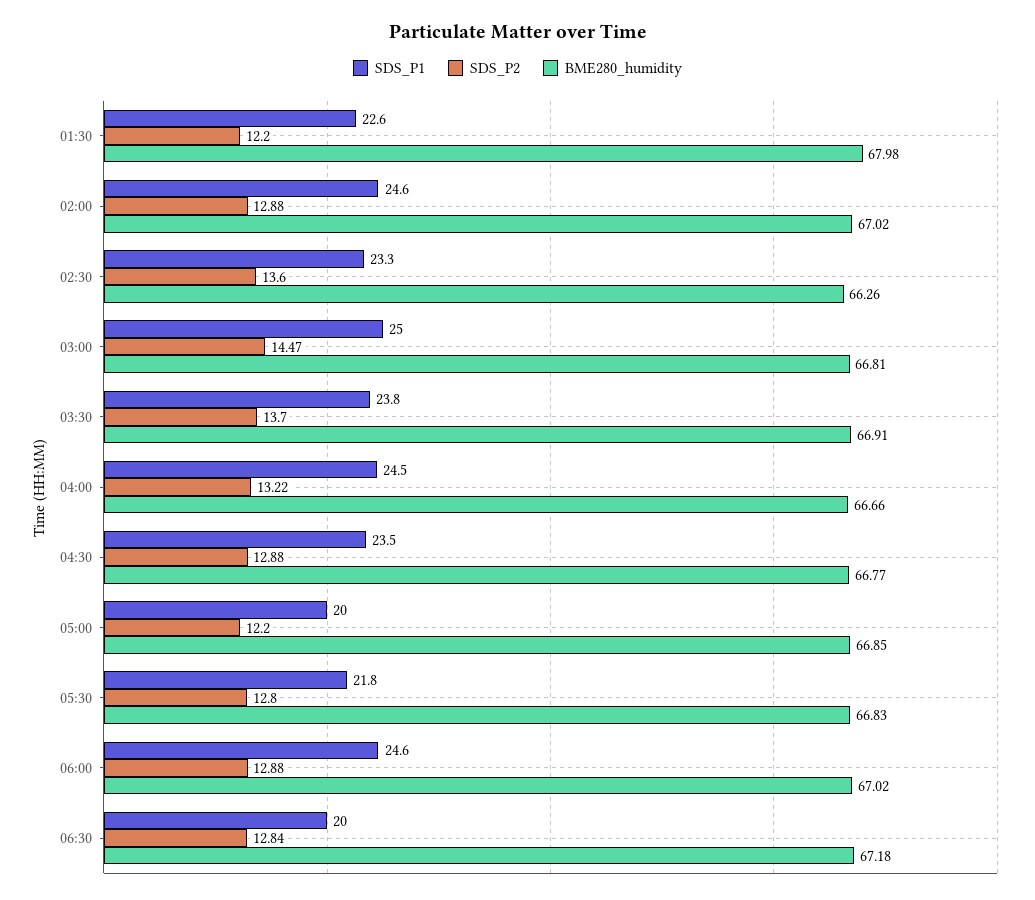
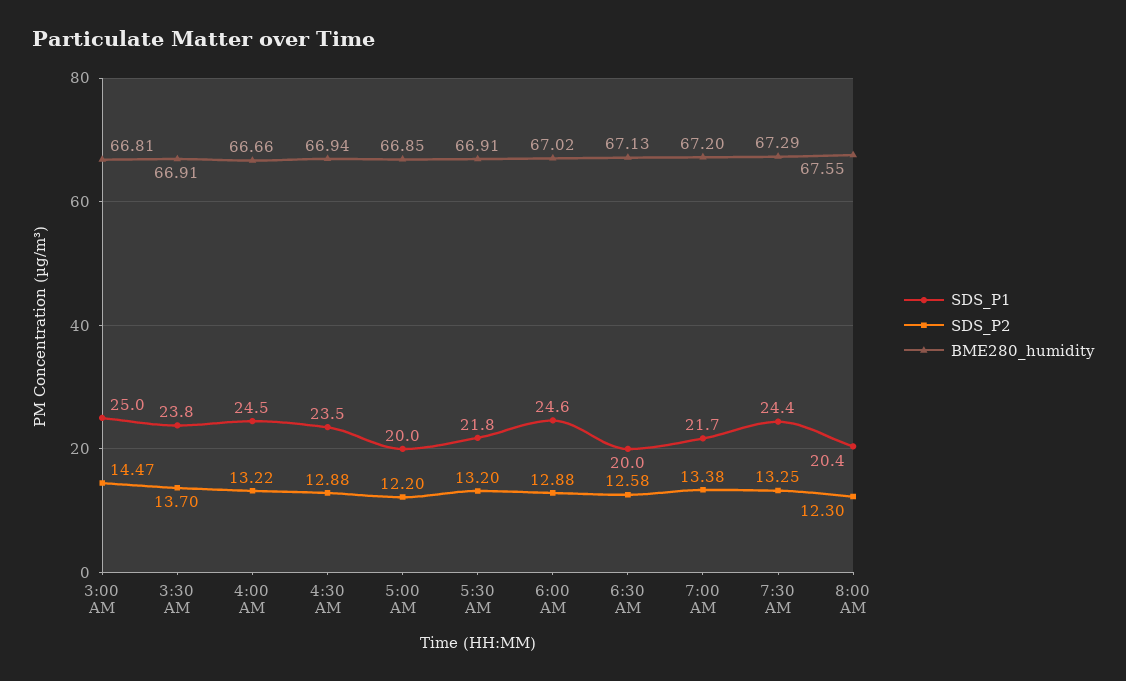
SDS_P1, 01:30: 22.6 -> none
SDS_P2, 01:30: 12.2 -> none
BME280_humidity, 01:30: 67.98 -> none
SDS_P1, 02:00: 24.6 -> none
SDS_P2, 02:00: 12.88 -> none
BME280_humidity, 02:00: 67.02 -> none
SDS_P1, 02:30: 23.3 -> none
SDS_P2, 02:30: 13.6 -> none
BME280_humidity, 02:30: 66.26 -> none
BME280_humidity, 04:30: 66.77 -> 66.94
SDS_P2, 05:30: 12.8 -> 13.2
BME280_humidity, 05:30: 66.83 -> 66.91
SDS_P2, 06:30: 12.84 -> 12.58
BME280_humidity, 06:30: 67.18 -> 67.13
SDS_P1, 7:00 AM: none -> 21.7
SDS_P2, 7:00 AM: none -> 13.38
BME280_humidity, 7:00 AM: none -> 67.2
SDS_P1, 7:30 AM: none -> 24.4
SDS_P2, 7:30 AM: none -> 13.25
BME280_humidity, 7:30 AM: none -> 67.29
SDS_P1, 8:00 AM: none -> 20.4
SDS_P2, 8:00 AM: none -> 12.3
BME280_humidity, 8:00 AM: none -> 67.55

